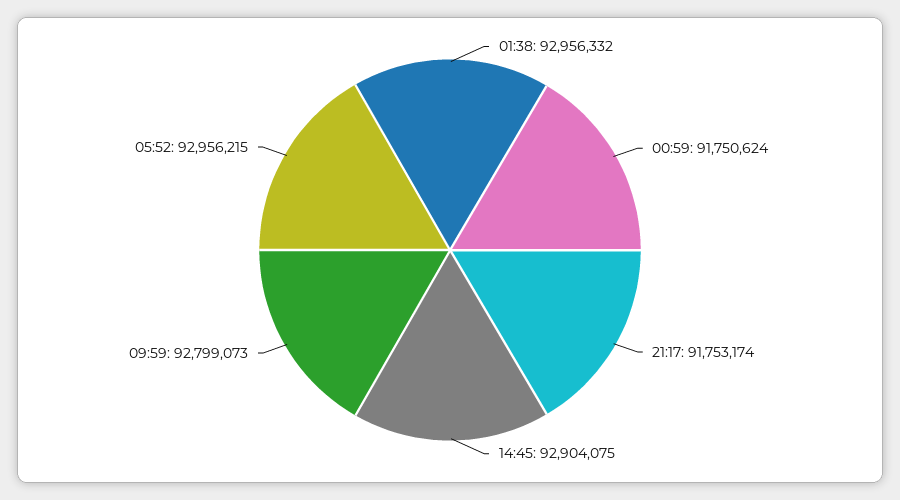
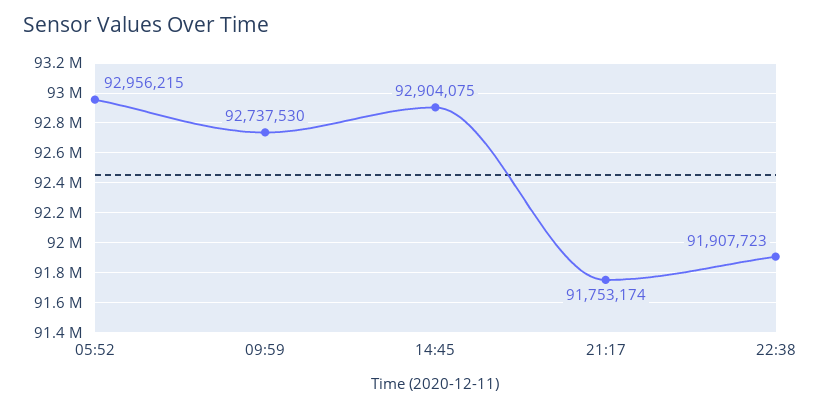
01:38: 92956332 -> none
00:59: 91750624 -> none
09:59: 92799073 -> 92737530
22:38: none -> 91907723

